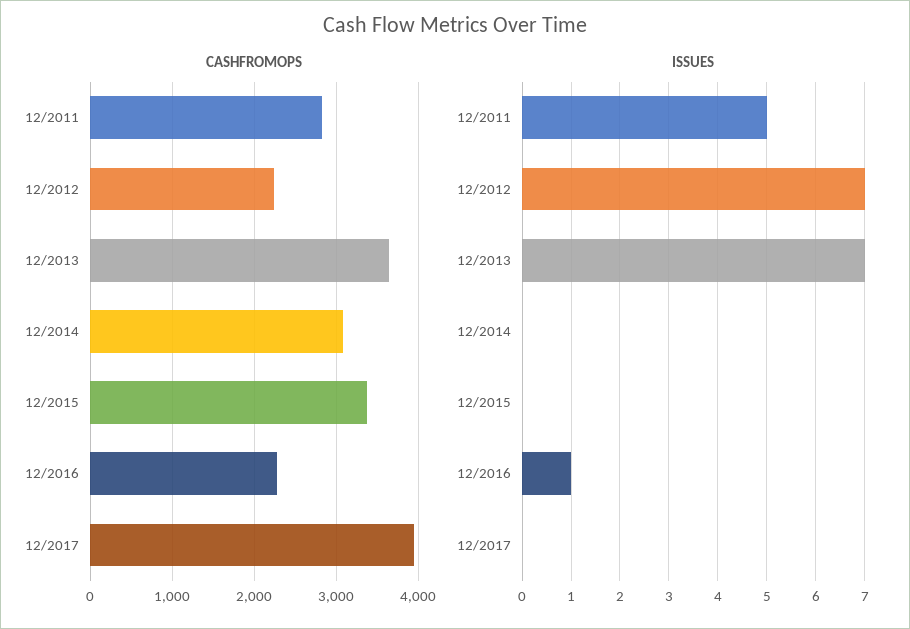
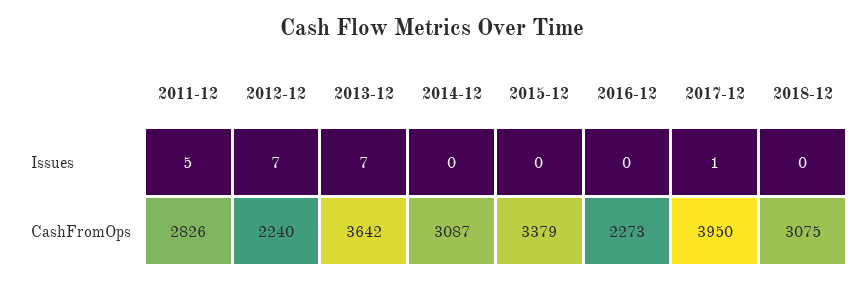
ISSUES, 12/2016: 1 -> 0
ISSUES, 12/2017: 0 -> 1
ISSUES, 2018-12: none -> 0
CASHFROMOPS, 2018-12: none -> 3075

